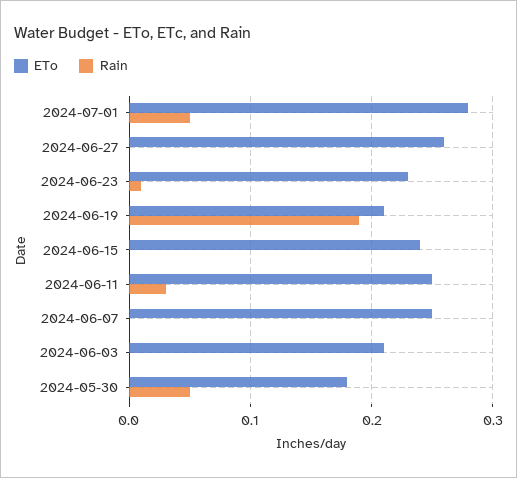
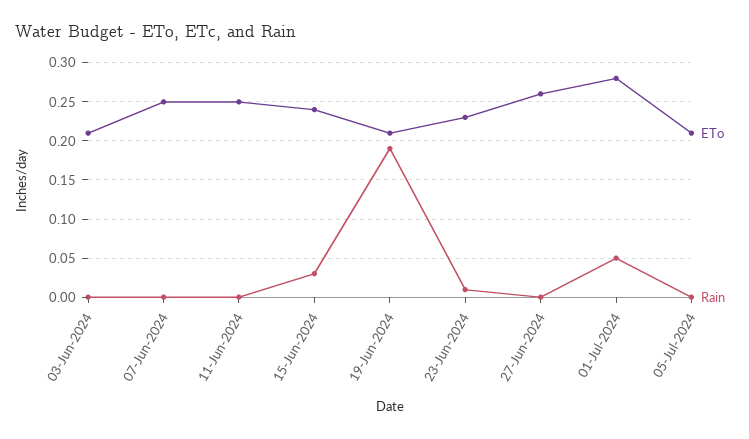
Rain, 2024-06-15: 0 -> 0.03
Rain, 2024-06-11: 0.03 -> 0
ETo, 2024-05-30: 0.18 -> none
Rain, 2024-05-30: 0.05 -> none
ETo, 05-Jul-2024: none -> 0.21
Rain, 05-Jul-2024: none -> 0

